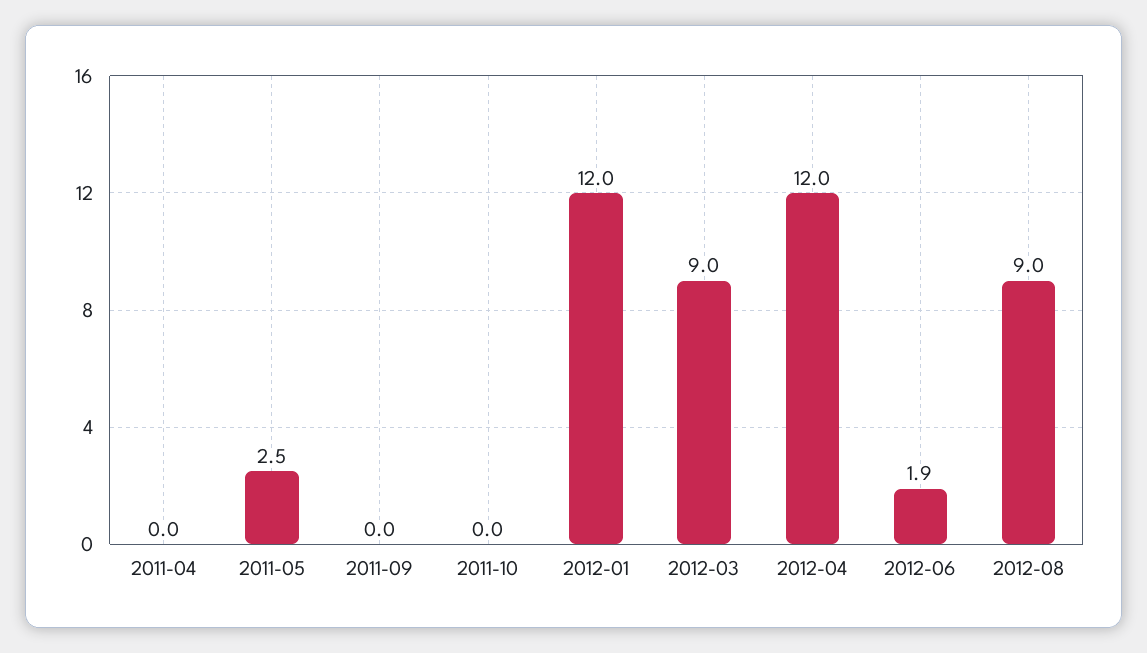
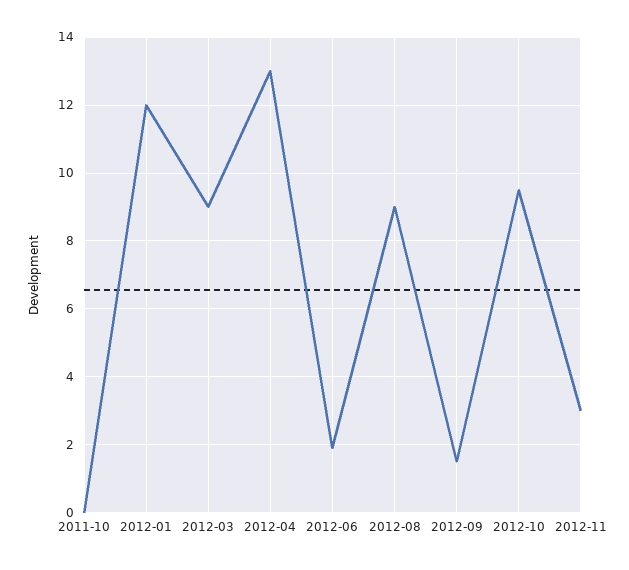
2011-04: 0 -> none
2011-05: 2.5 -> none
2011-09: 0 -> none
2012-04: 12 -> 13
2012-09: none -> 1.5
2012-10: none -> 9.5
2012-11: none -> 3

